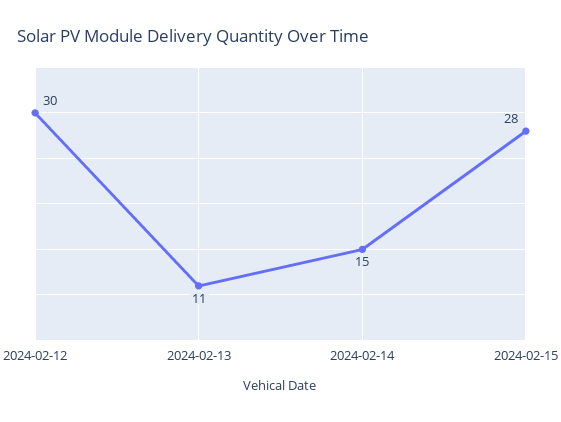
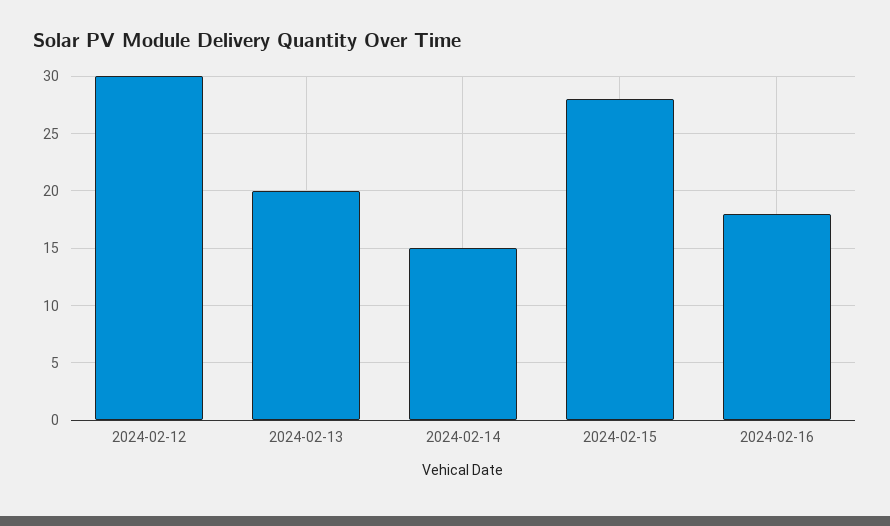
2024-02-13: 11 -> 20
2024-02-16: none -> 18

